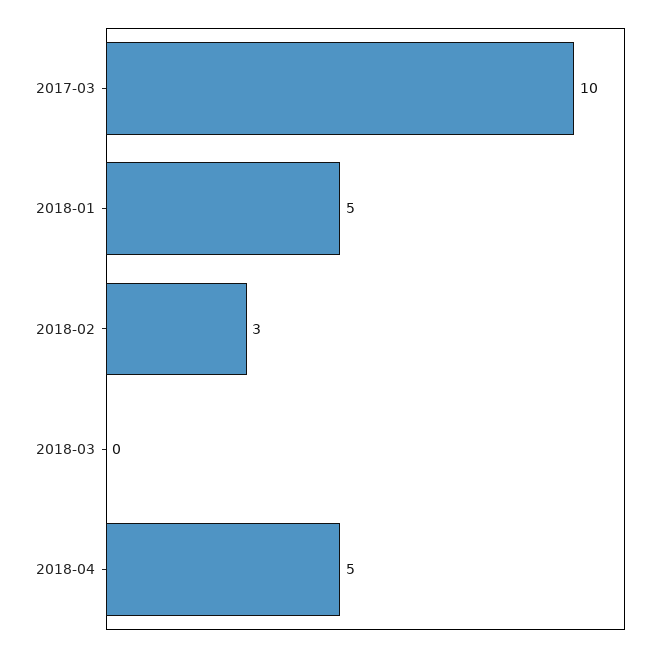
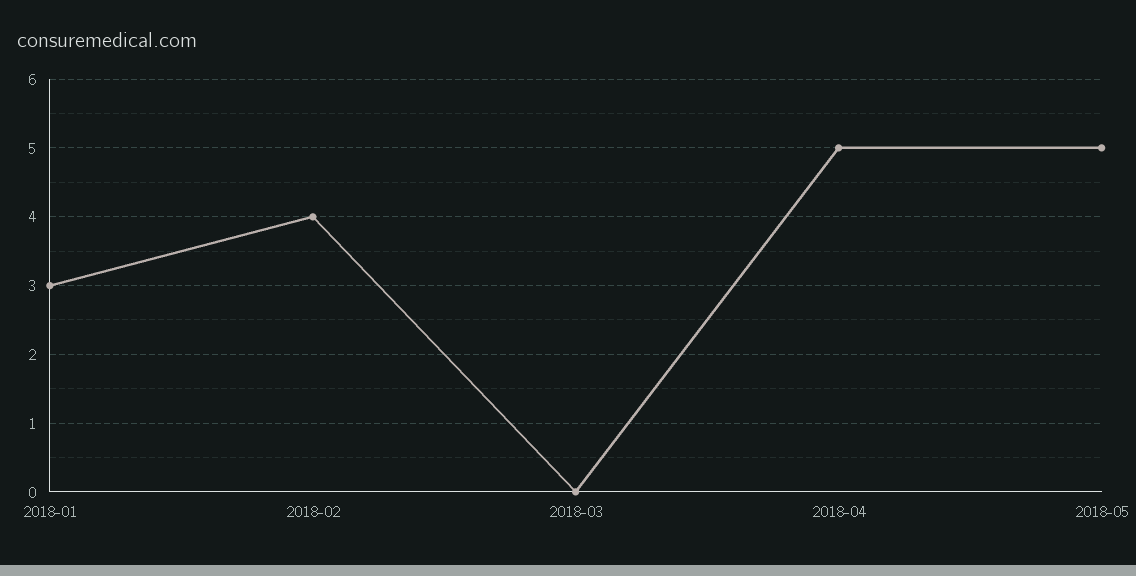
2017-03: 10 -> none
2018-01: 5 -> 3
2018-02: 3 -> 4
2018-05: none -> 5

